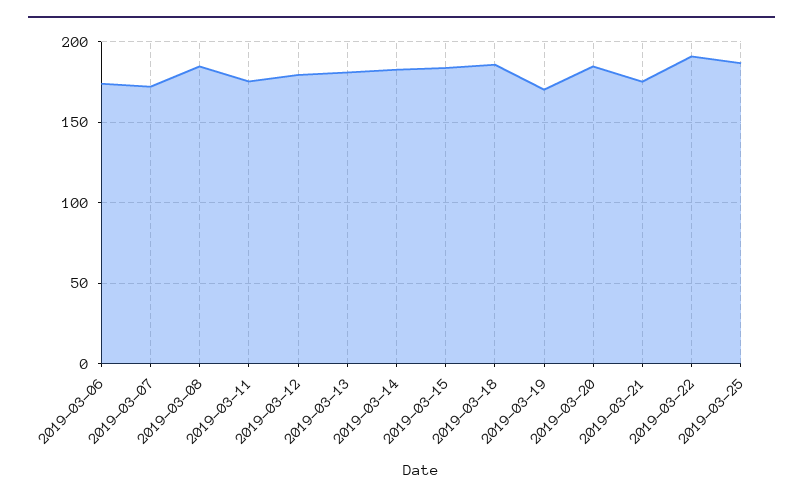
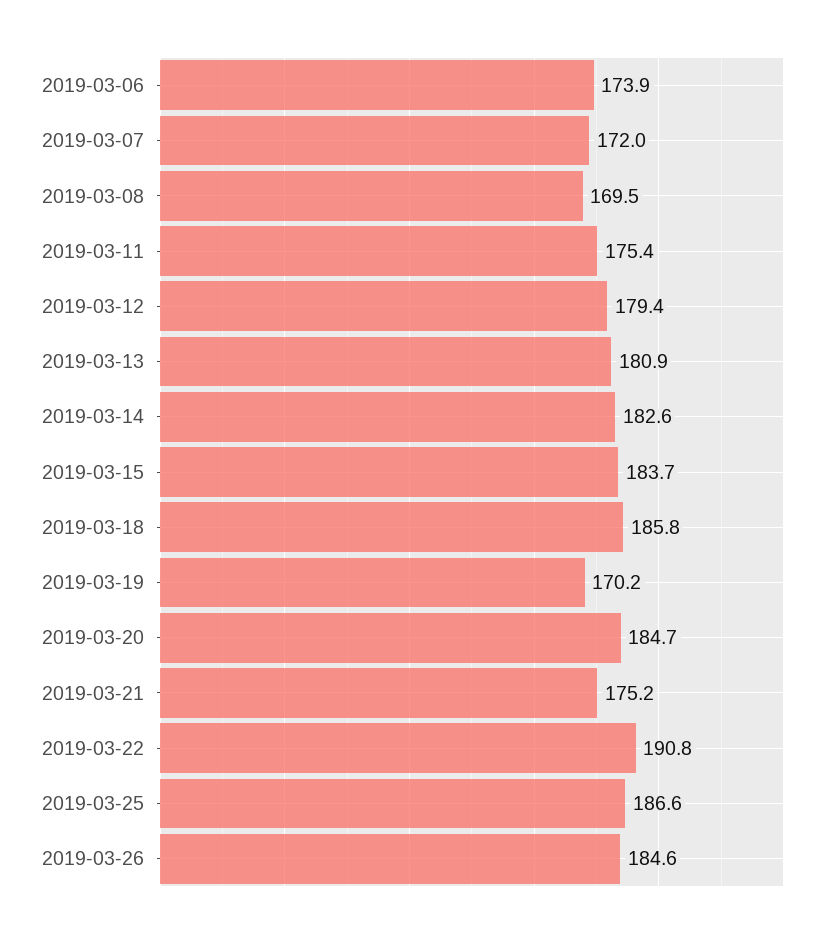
2019-03-08: 185 -> 169.5
2019-03-26: none -> 184.6

